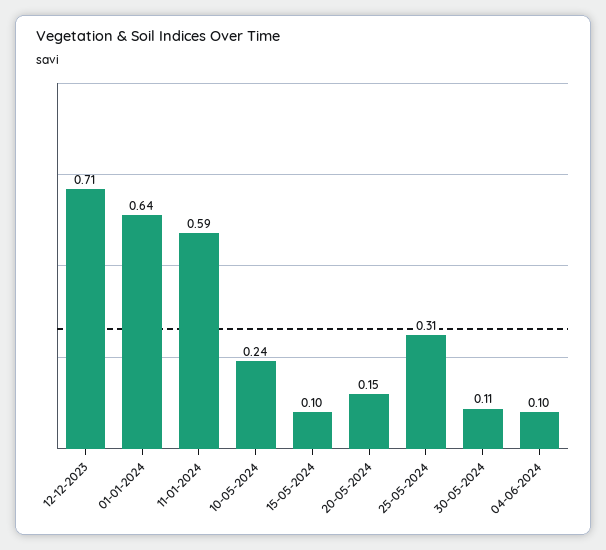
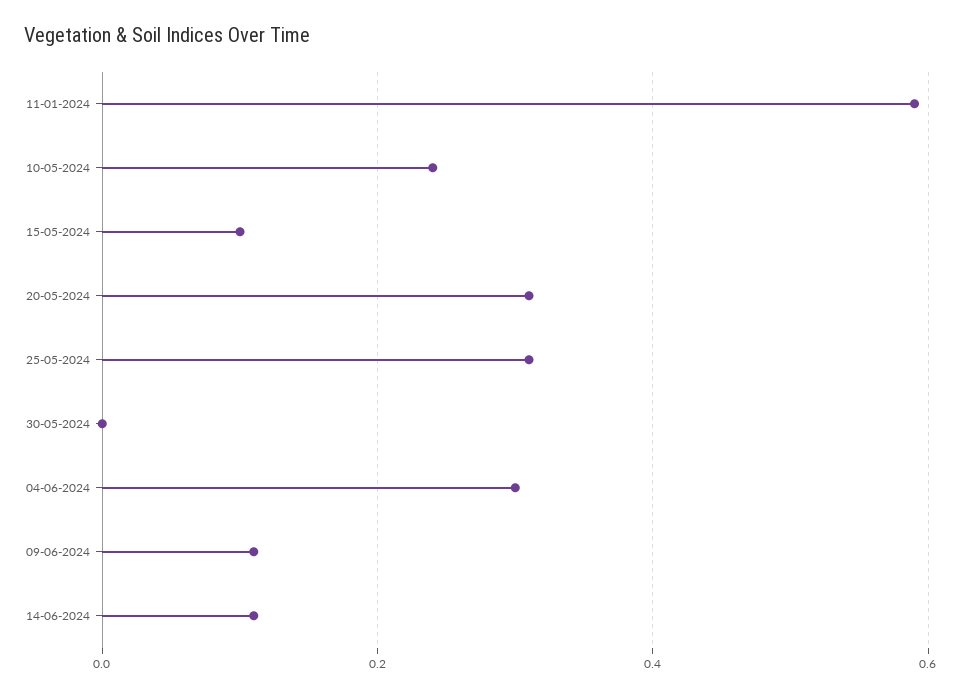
12-12-2023: 0.71 -> none
01-01-2024: 0.64 -> none
20-05-2024: 0.15 -> 0.3
30-05-2024: 0.11 -> 0
04-06-2024: 0.1 -> 0.3
09-06-2024: none -> 0.1
14-06-2024: none -> 0.1

